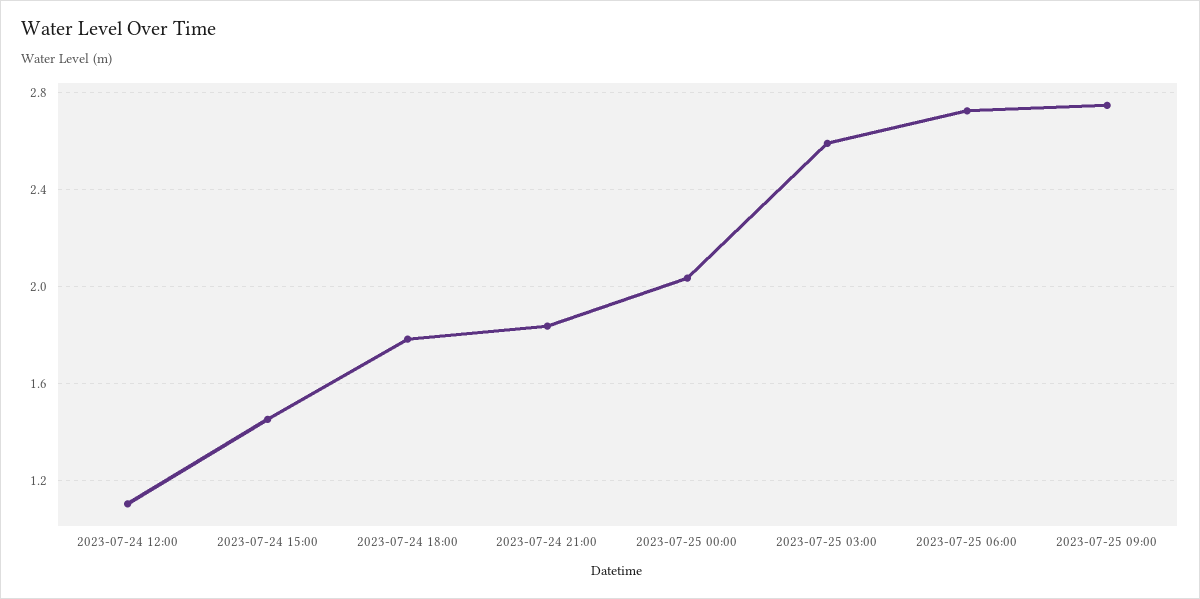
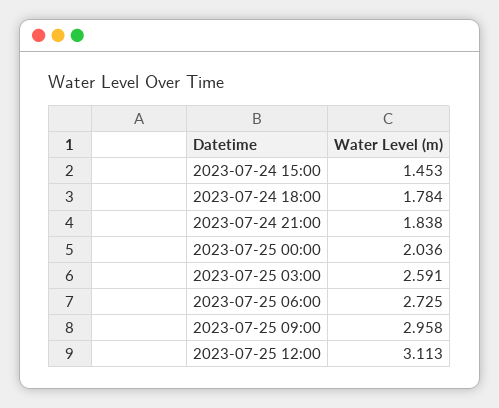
2023-07-24 12:00: 1.1 -> none
2023-07-25 09:00: 2.75 -> 2.958
2023-07-25 12:00: none -> 3.113

